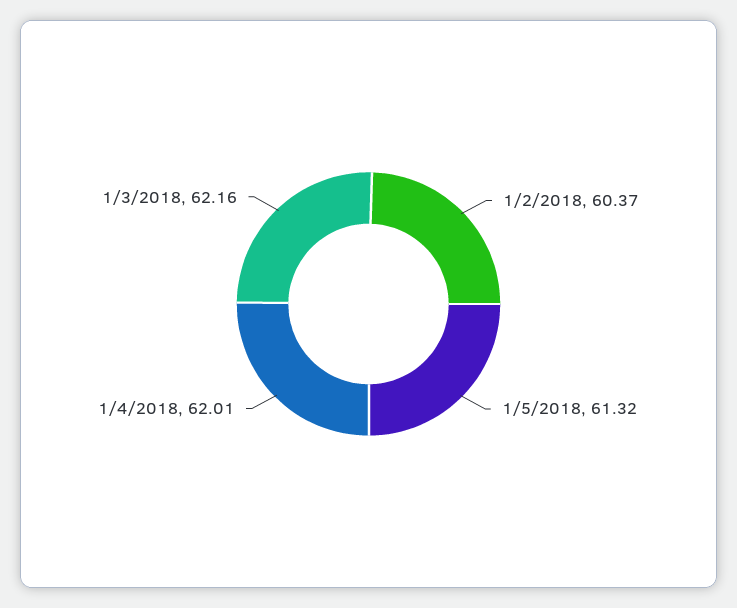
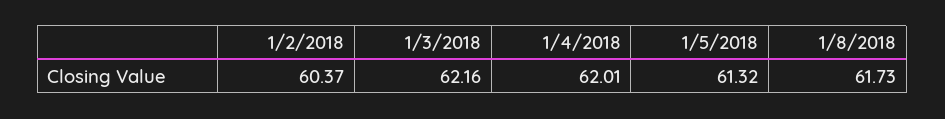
1/8/2018: none -> 61.73

